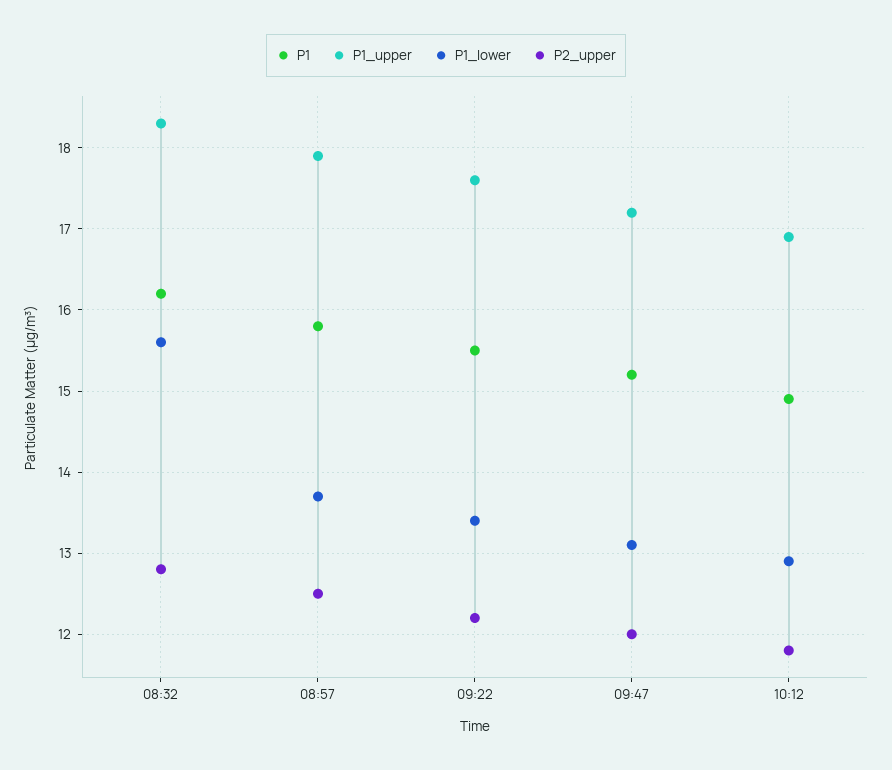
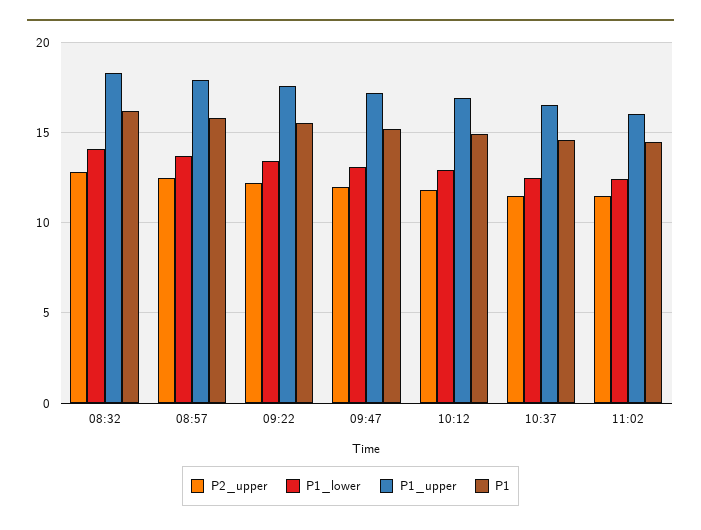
P1_lower, 08:32: 15.6 -> 14
P2_upper, 10:37: none -> 11.5
P1_lower, 10:37: none -> 12.5
P1_upper, 10:37: none -> 16.5
P1, 10:37: none -> 14.5
P2_upper, 11:02: none -> 11.5
P1_lower, 11:02: none -> 12.5
P1_upper, 11:02: none -> 16
P1, 11:02: none -> 14.5

